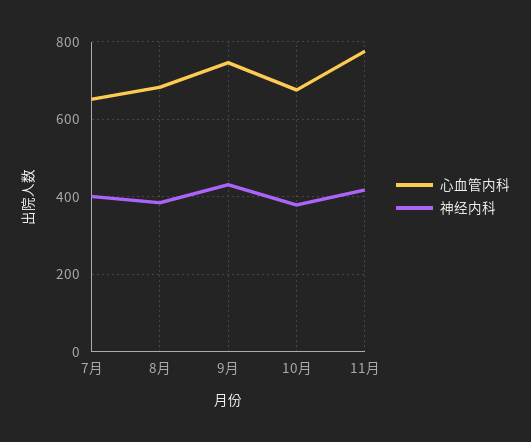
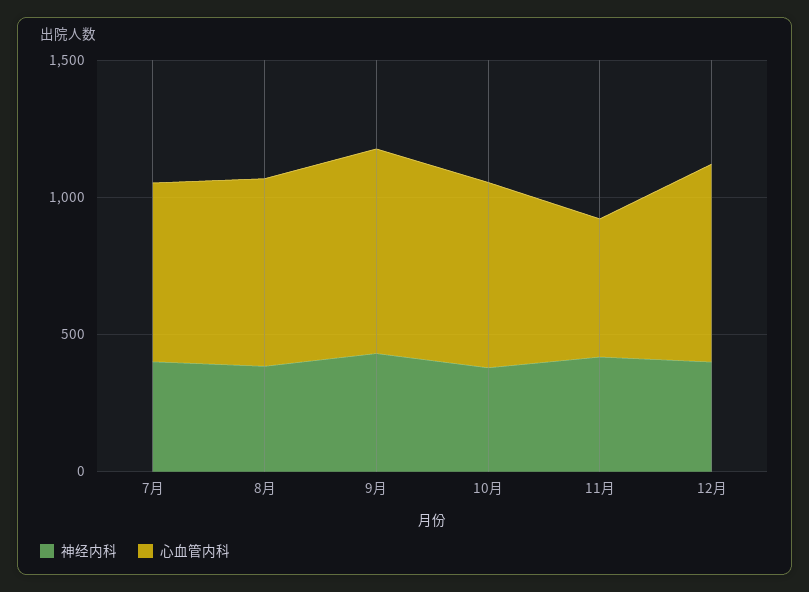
心血管内科, 11月: 780 -> 500
神经内科, 12月: none -> 400
心血管内科, 12月: none -> 700

